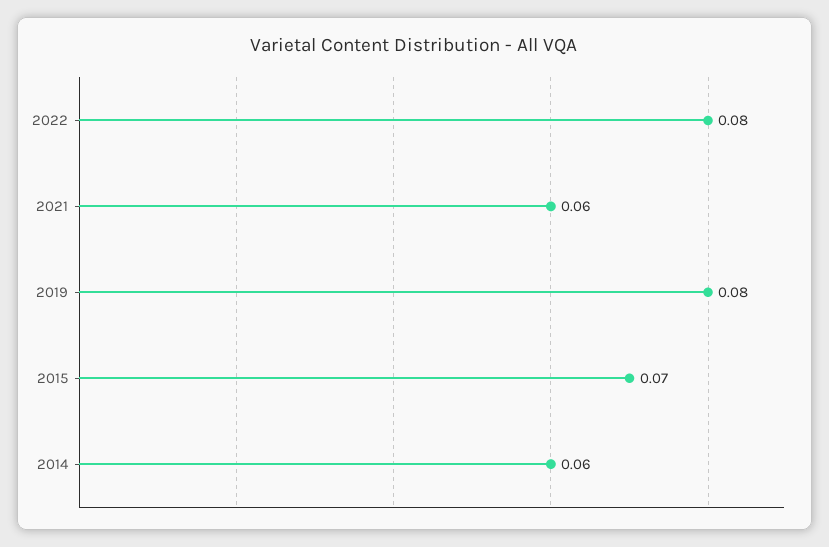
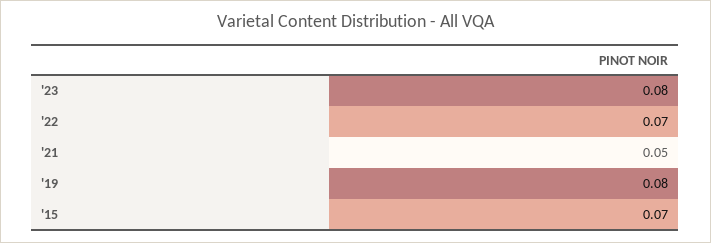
2022: 0.08 -> 0.07
2021: 0.06 -> 0.05
2014: 0.06 -> none
'23: none -> 0.08

